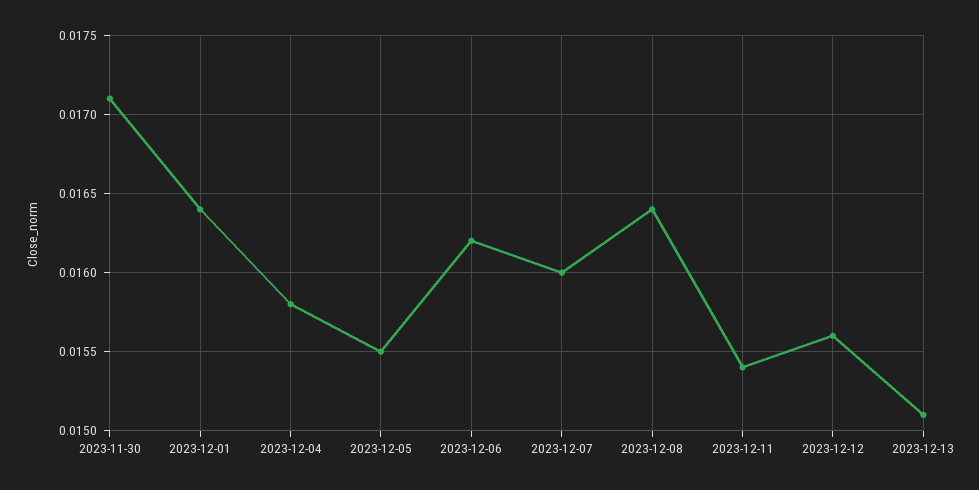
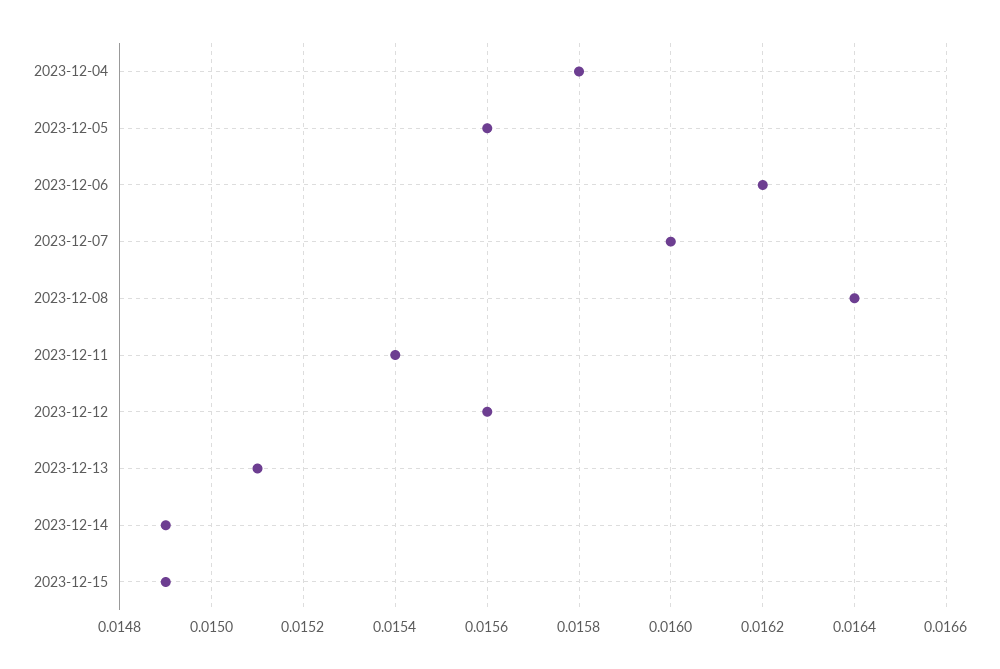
2023-11-30: 0.0171 -> none
2023-12-01: 0.0164 -> none
2023-12-05: 0.0155 -> 0.0156
2023-12-14: none -> 0.0149
2023-12-15: none -> 0.0149

